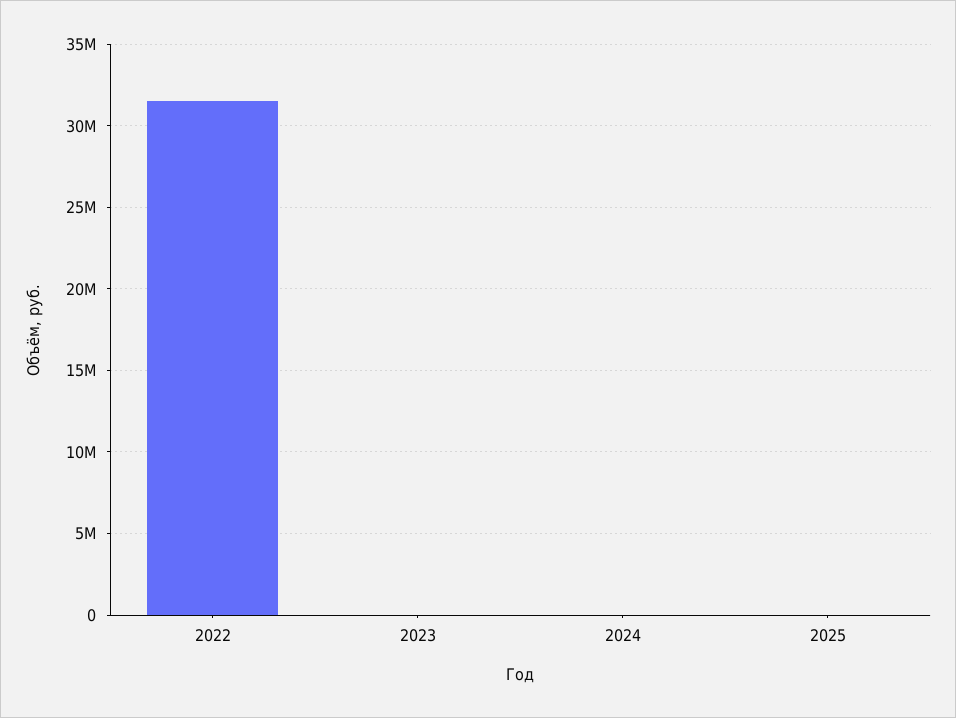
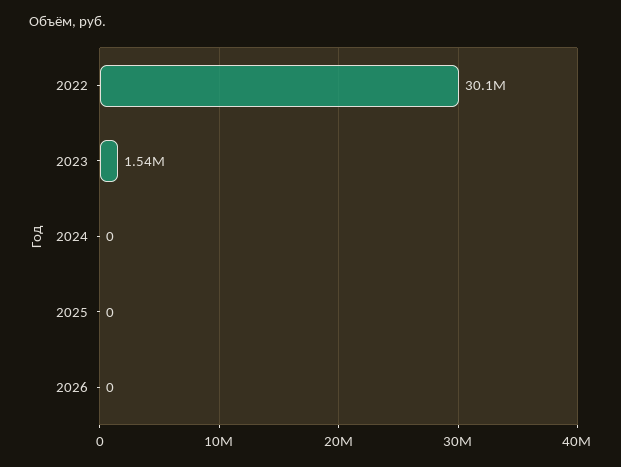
2022: 31500000 -> 30100000
2023: 0 -> 1540000
2026: none -> 0

